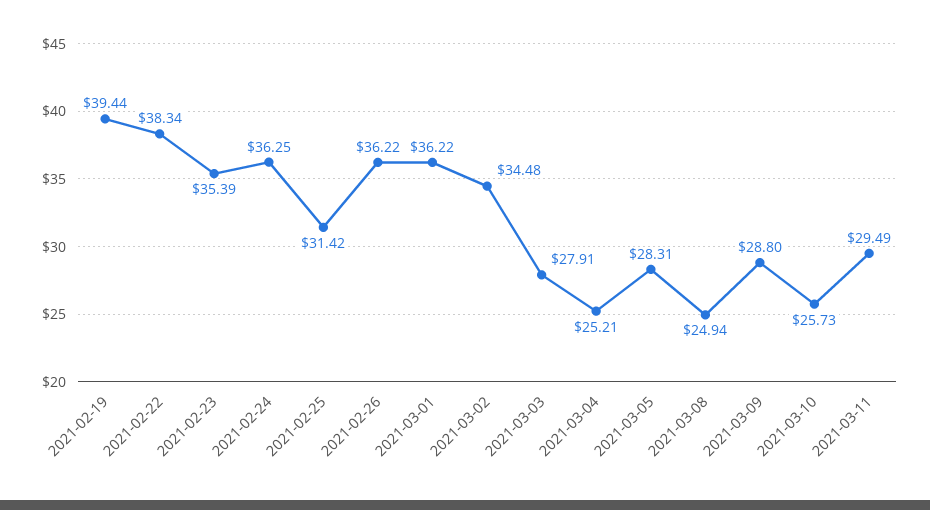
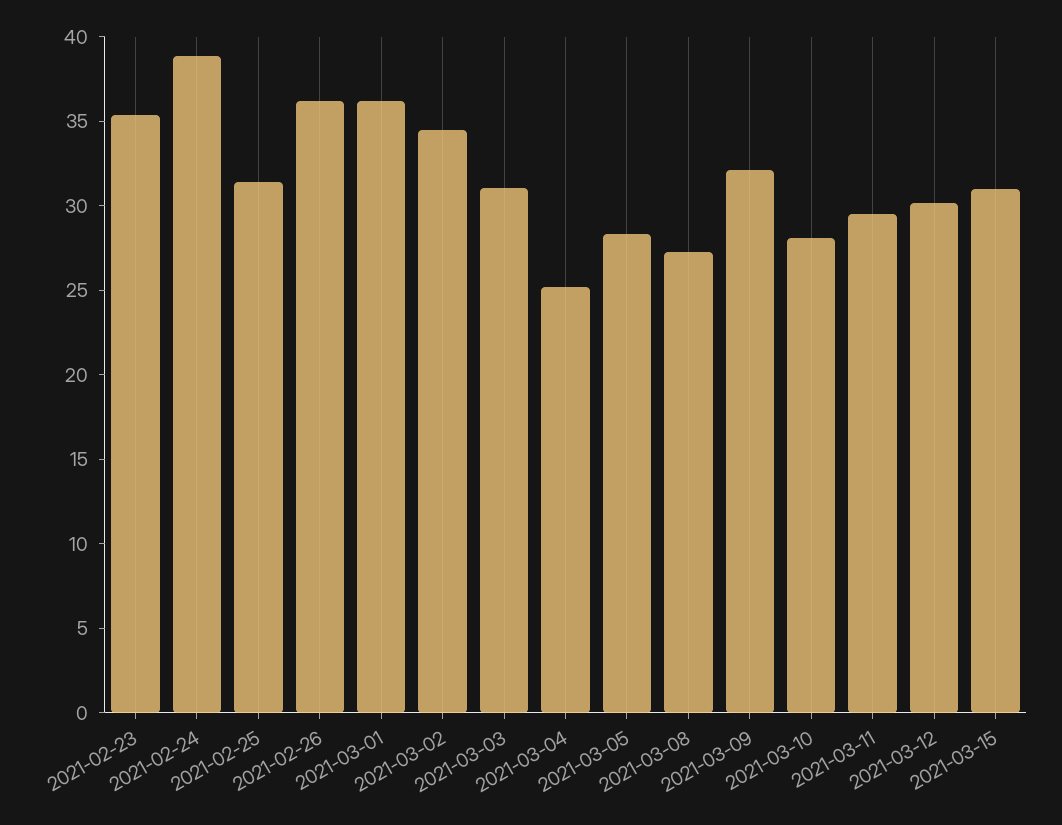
2021-02-19: 39.44 -> none
2021-02-22: 38.34 -> none
2021-02-24: 36.25 -> 39
2021-03-03: 27.91 -> 31
2021-03-08: 24.94 -> 27
2021-03-09: 28.8 -> 32
2021-03-10: 25.73 -> 28
2021-03-12: none -> 30
2021-03-15: none -> 31

